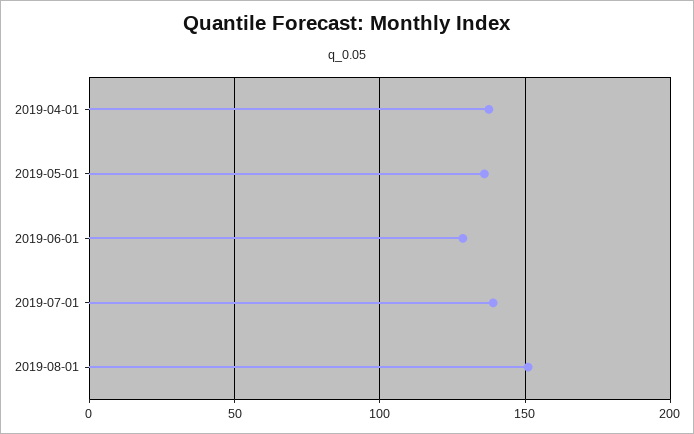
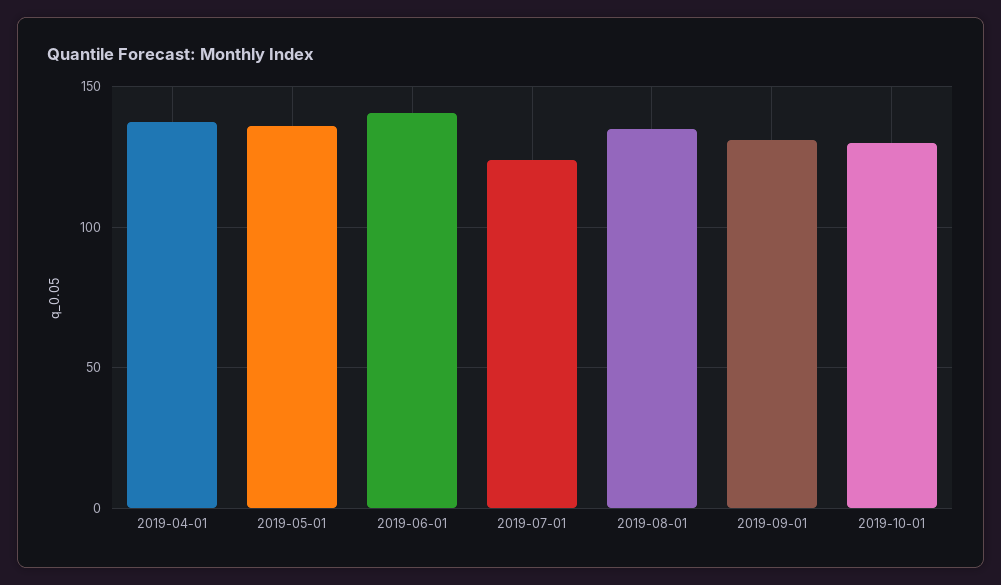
2019-06-01: 130 -> 140
2019-07-01: 140 -> 125
2019-08-01: 150 -> 135
2019-09-01: none -> 130
2019-10-01: none -> 130

